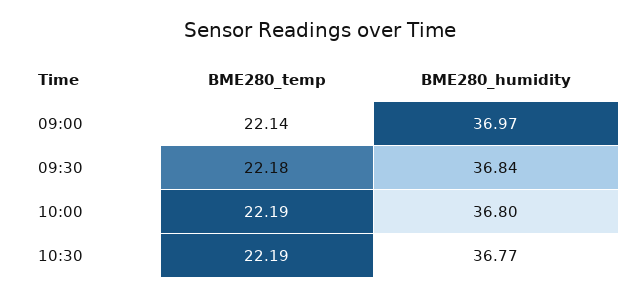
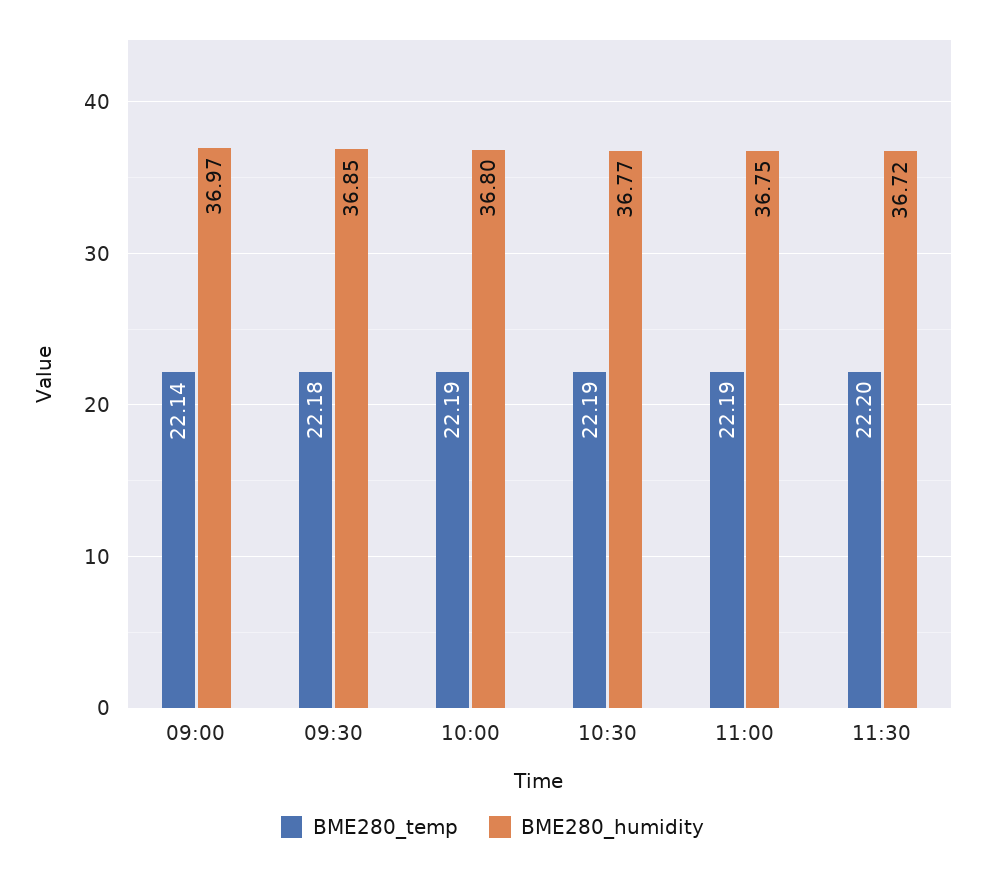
BME280_humidity, 09:30: 36.84 -> 36.85
BME280_temp, 11:00: none -> 22.19
BME280_humidity, 11:00: none -> 36.75
BME280_temp, 11:30: none -> 22.2
BME280_humidity, 11:30: none -> 36.72

